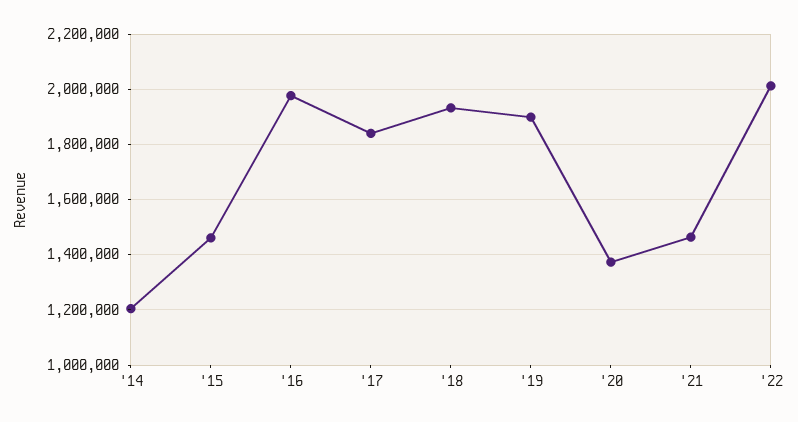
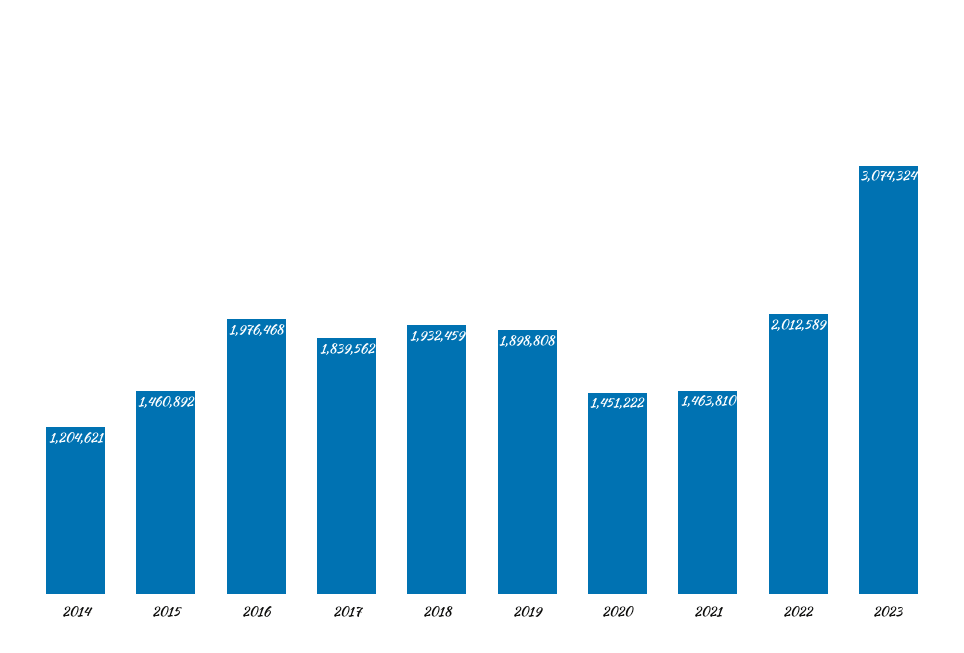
'20: 1375000 -> 1451222
2023: none -> 3074324

